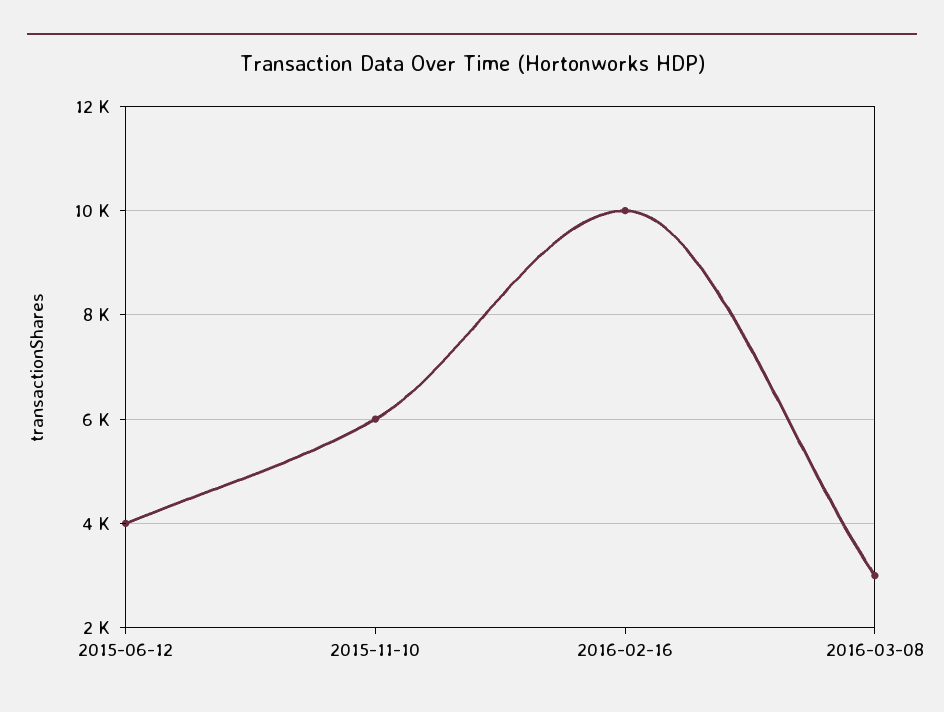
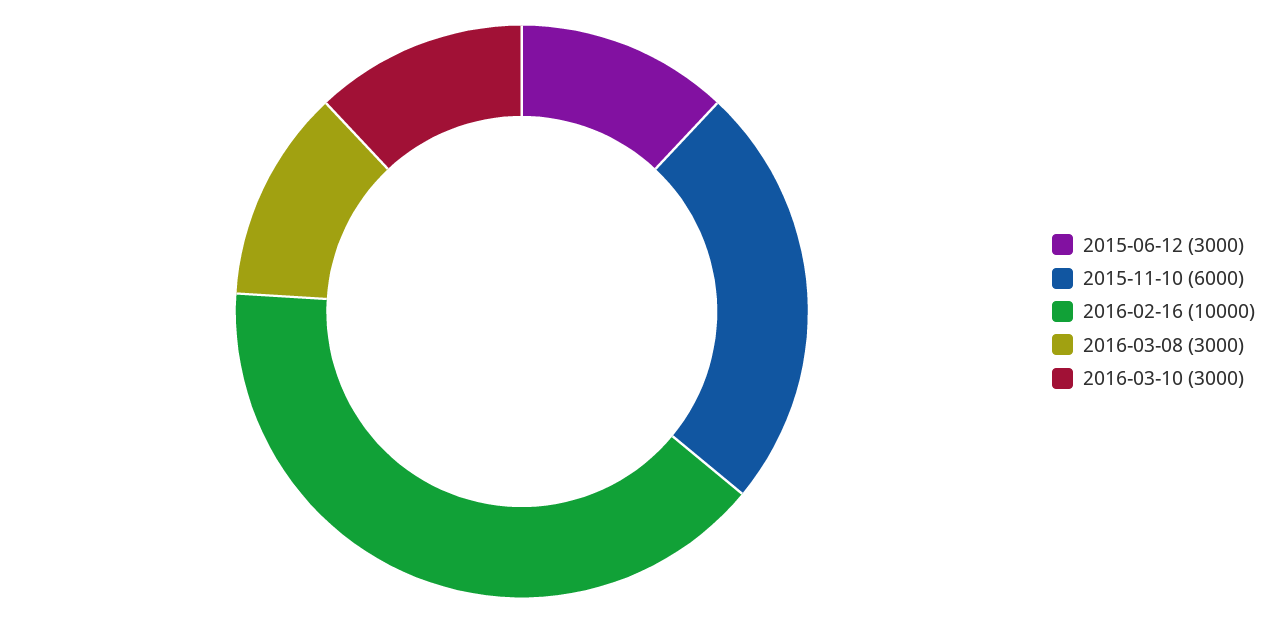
2015-06-12: 4000 -> 3000
2016-03-10: none -> 3000

